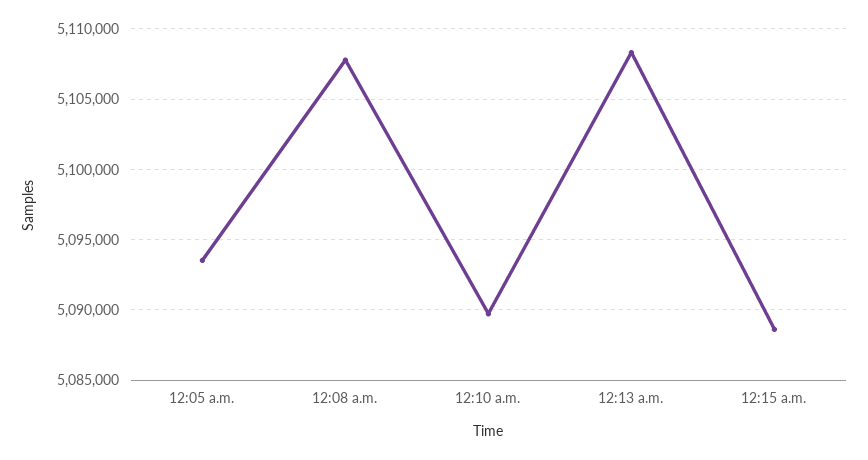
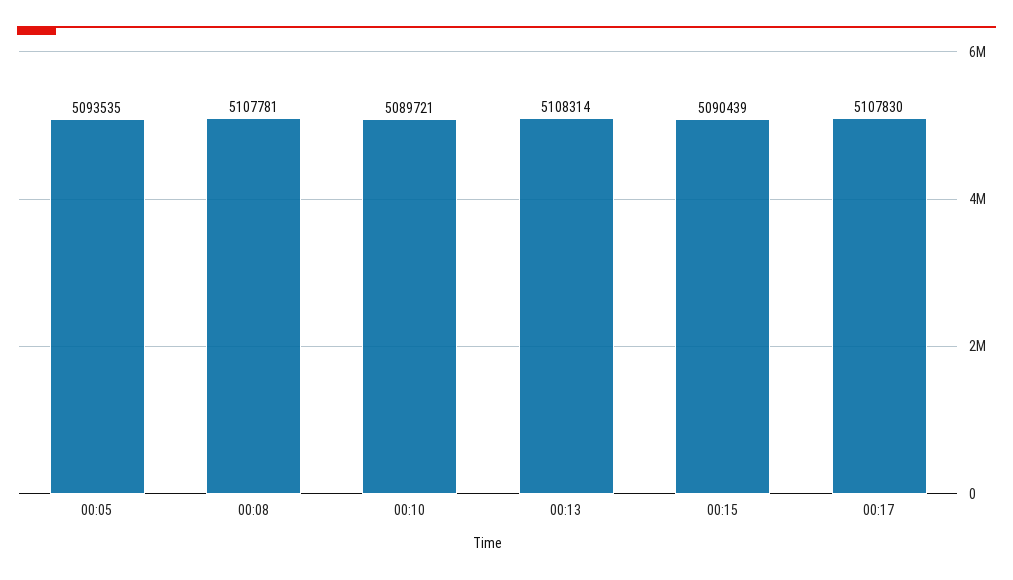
12:15 a.m.: 5088500 -> 5090439
00:17: none -> 5107830

